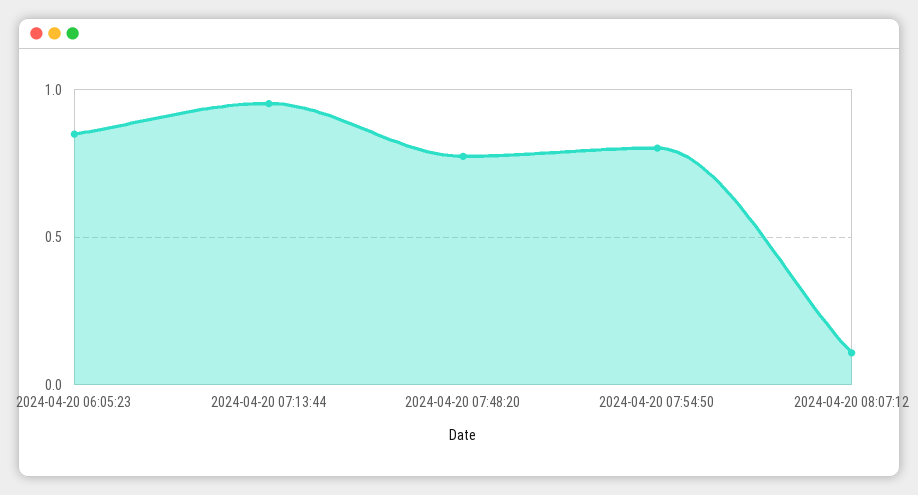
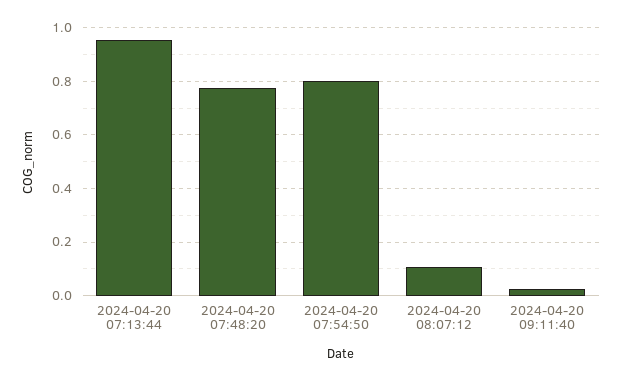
2024-04-20 06:05:23: 0.85 -> none
2024-04-20 09:11:40: none -> 0.025

